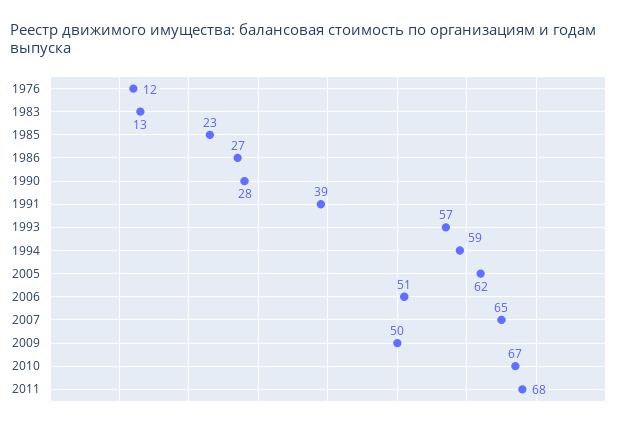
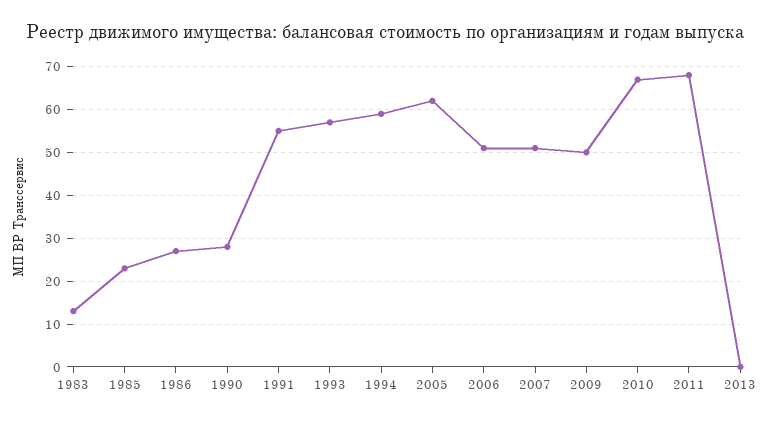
1976: 12 -> none
1991: 39 -> 55
2007: 65 -> 50
2013: none -> 0

